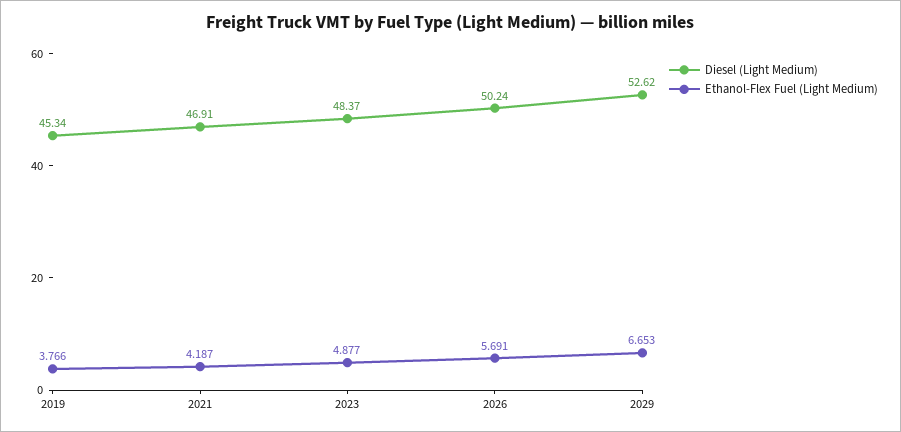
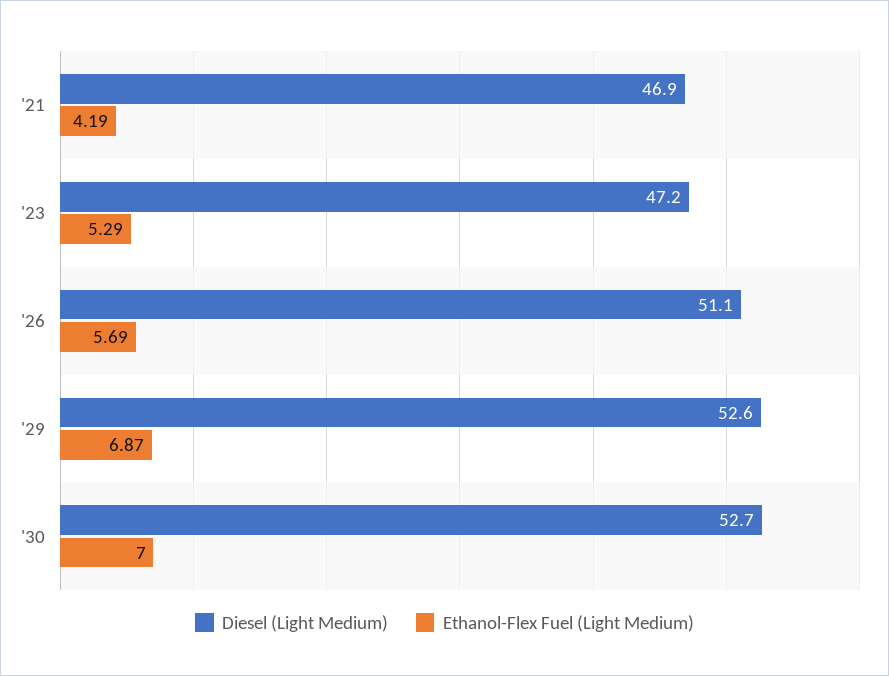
Diesel (Light Medium), 2019: 45.34 -> none
Ethanol-Flex Fuel (Light Medium), 2019: 3.766 -> none
Diesel (Light Medium), 2023: 48.37 -> 47.2
Ethanol-Flex Fuel (Light Medium), 2023: 4.877 -> 5.29
Diesel (Light Medium), 2026: 50.24 -> 51.1
Ethanol-Flex Fuel (Light Medium), 2029: 6.653 -> 6.87
Diesel (Light Medium), '30: none -> 52.7
Ethanol-Flex Fuel (Light Medium), '30: none -> 7

